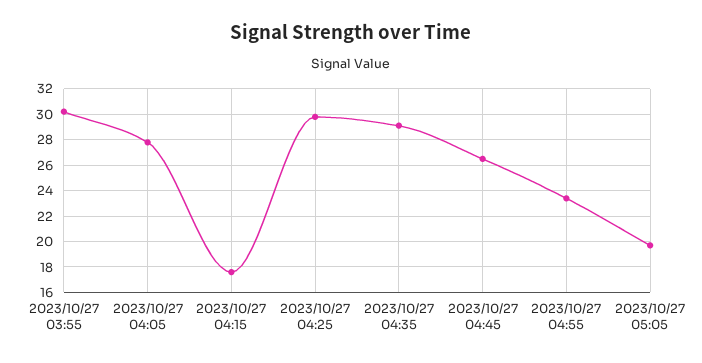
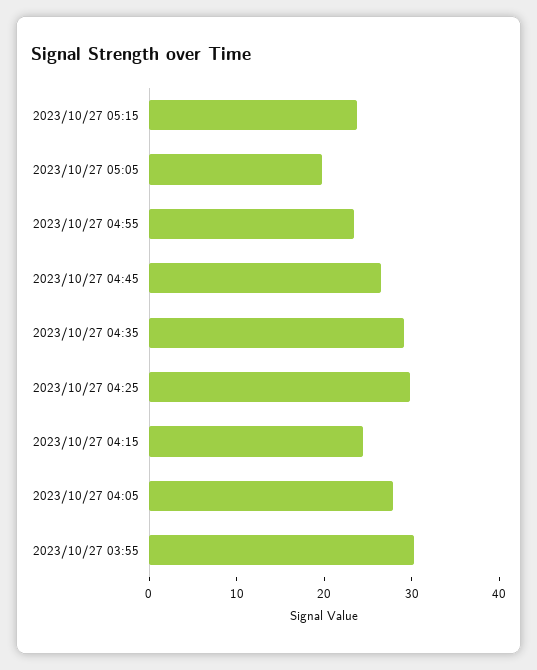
2023/10/27 04:15: 17.5 -> 24
2023/10/27 05:15: none -> 24

